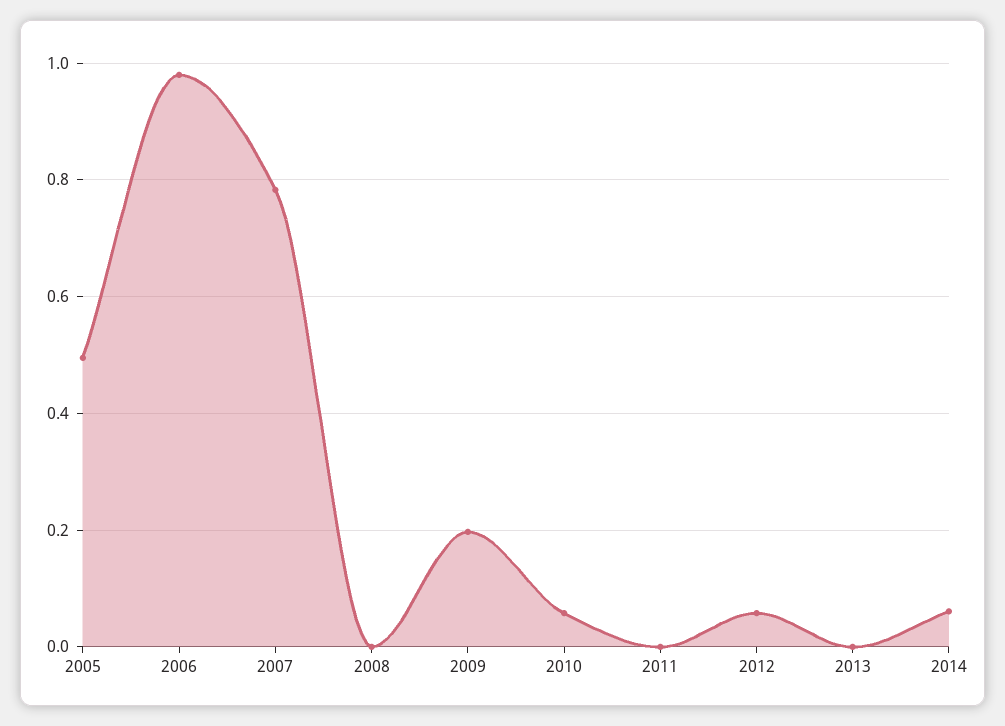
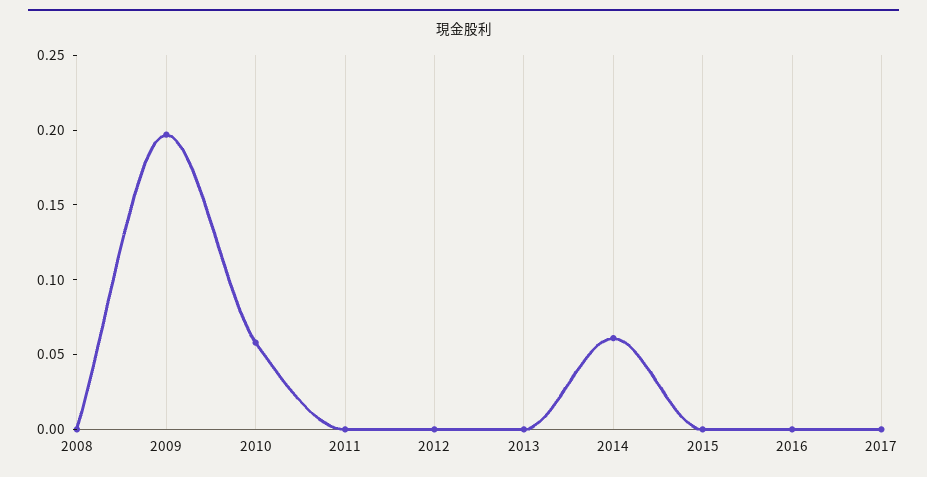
2005: 0.5 -> none
2006: 0.98 -> none
2007: 0.78 -> none
2012: 0.06 -> 0
2015: none -> 0
2016: none -> 0
2017: none -> 0

